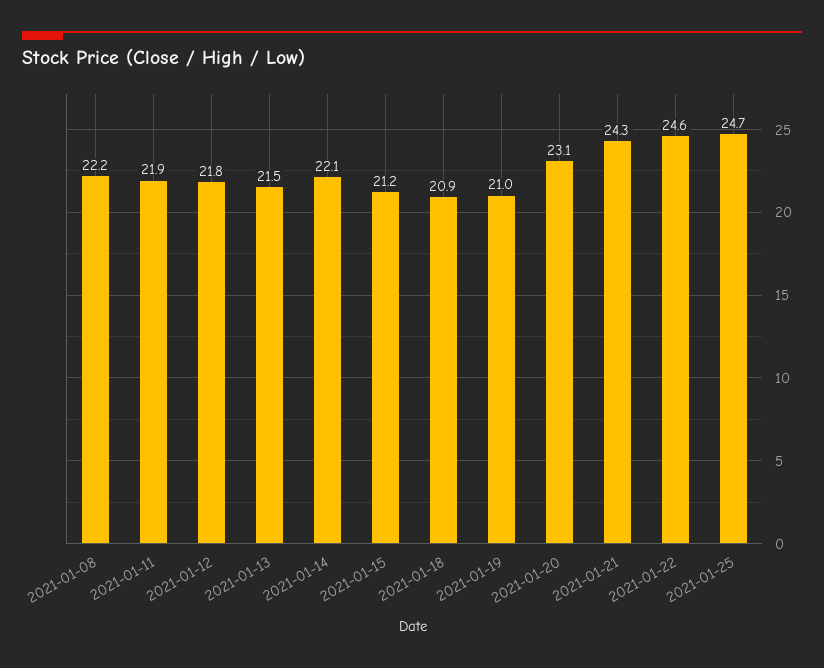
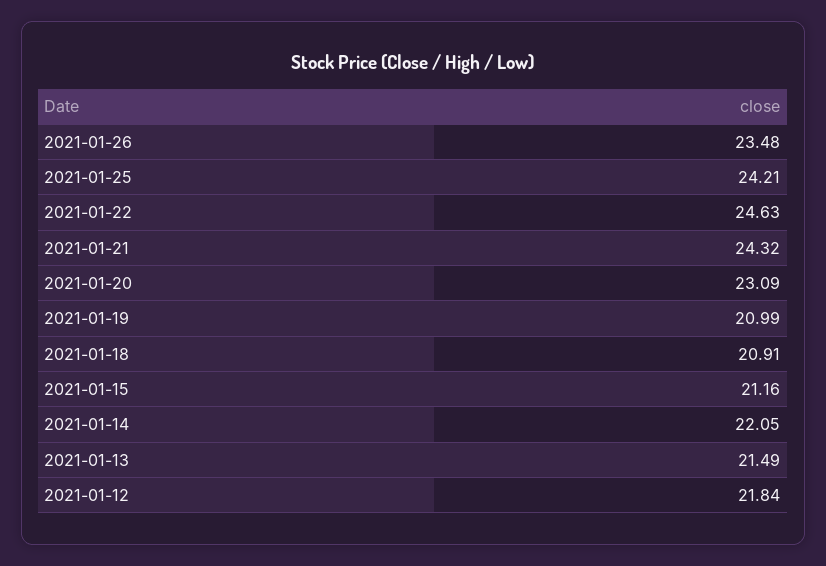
2021-01-08: 22.2 -> none
2021-01-11: 21.9 -> none
2021-01-25: 24.7 -> 24.21
2021-01-26: none -> 23.48

